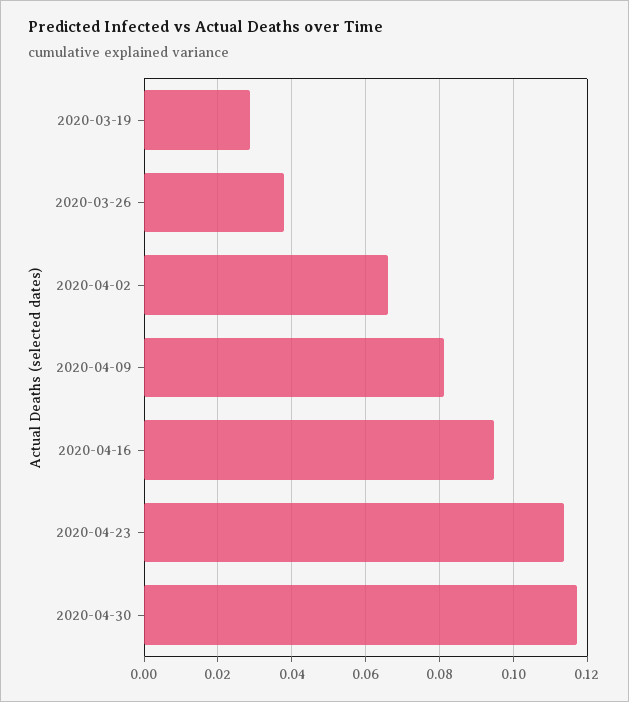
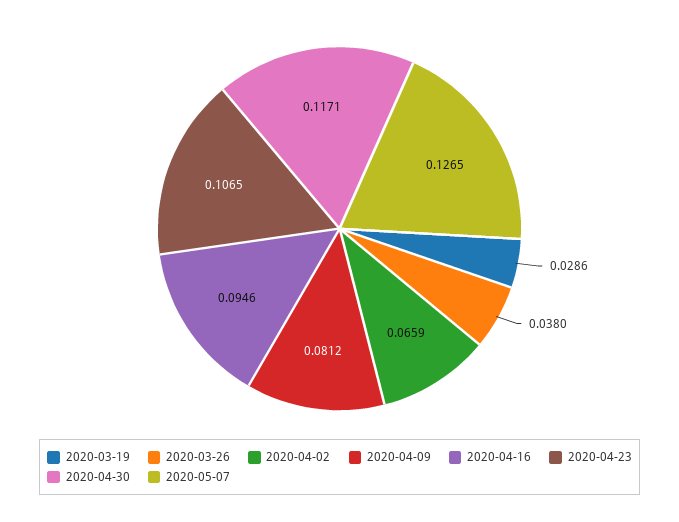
2020-04-23: 0.114 -> 0.1065
2020-05-07: none -> 0.1265

